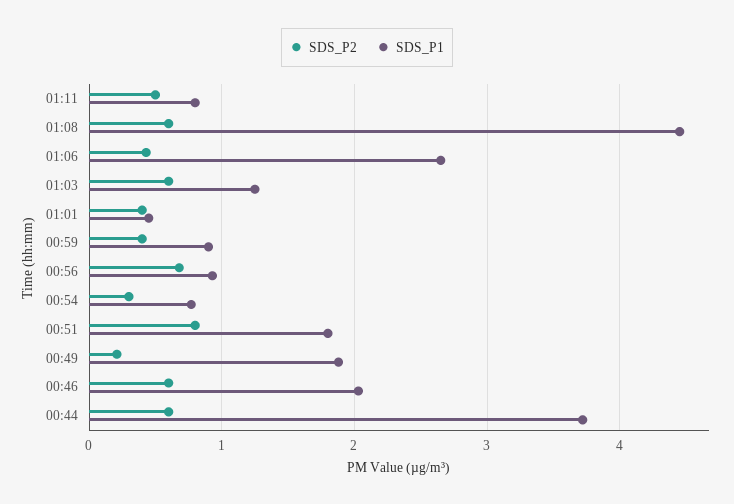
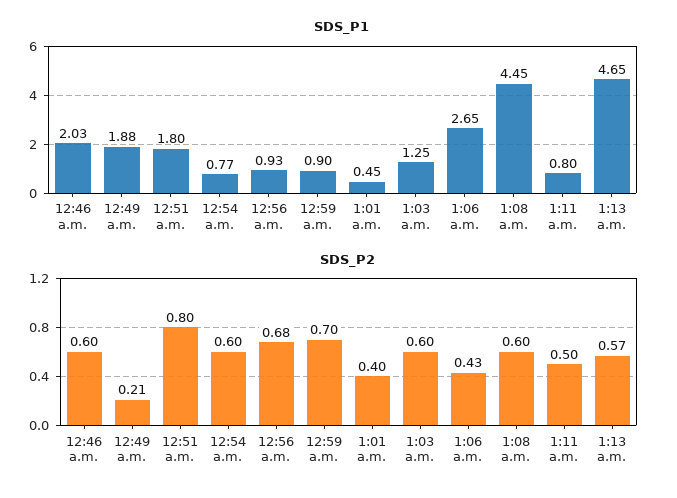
SDS_P2, 00:59: 0.4 -> 0.7
SDS_P2, 00:54: 0.3 -> 0.6
SDS_P2, 00:44: 0.6 -> none
SDS_P1, 00:44: 3.7 -> none
SDS_P1, 1:13 a.m.: none -> 4.65
SDS_P2, 1:13 a.m.: none -> 0.57

